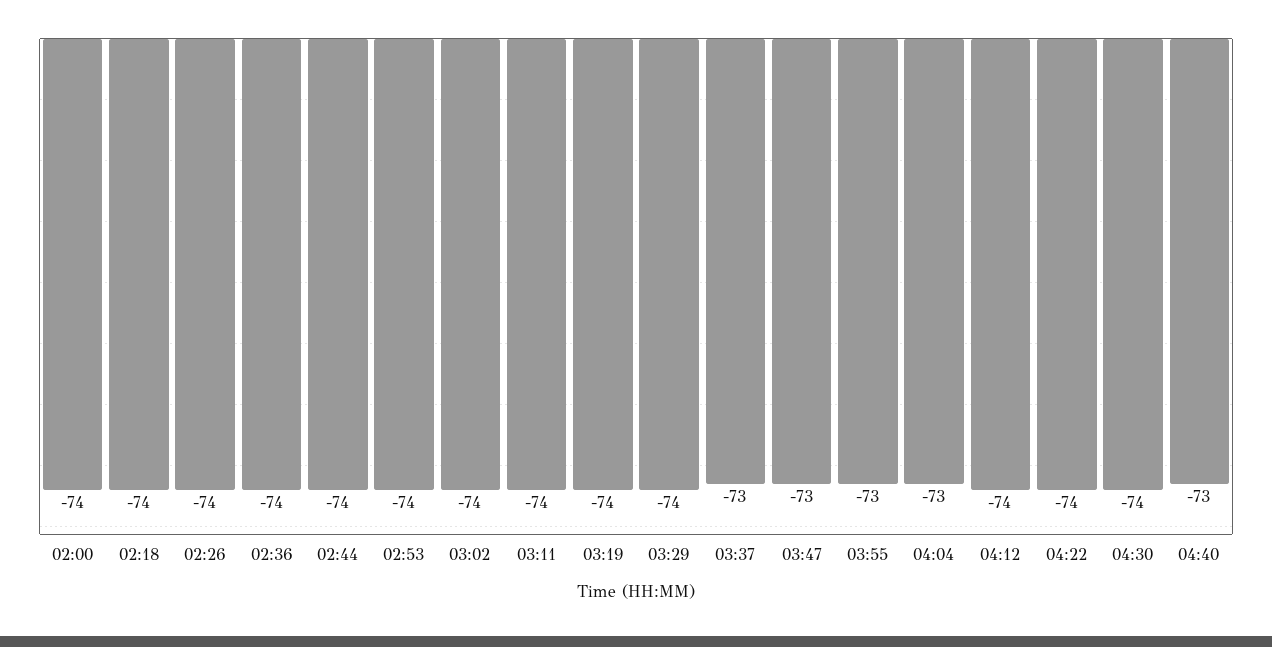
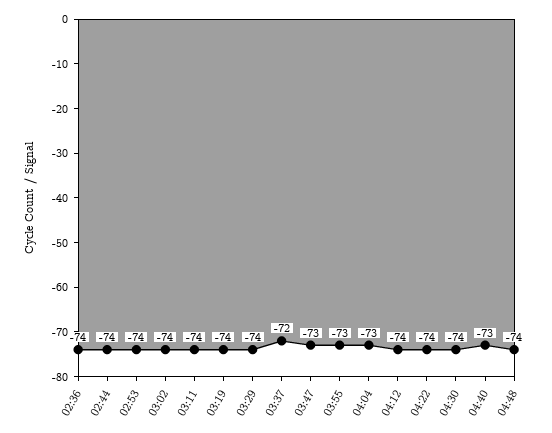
02:00: -74 -> none
02:18: -74 -> none
02:26: -74 -> none
03:37: -73 -> -72
04:48: none -> -74

